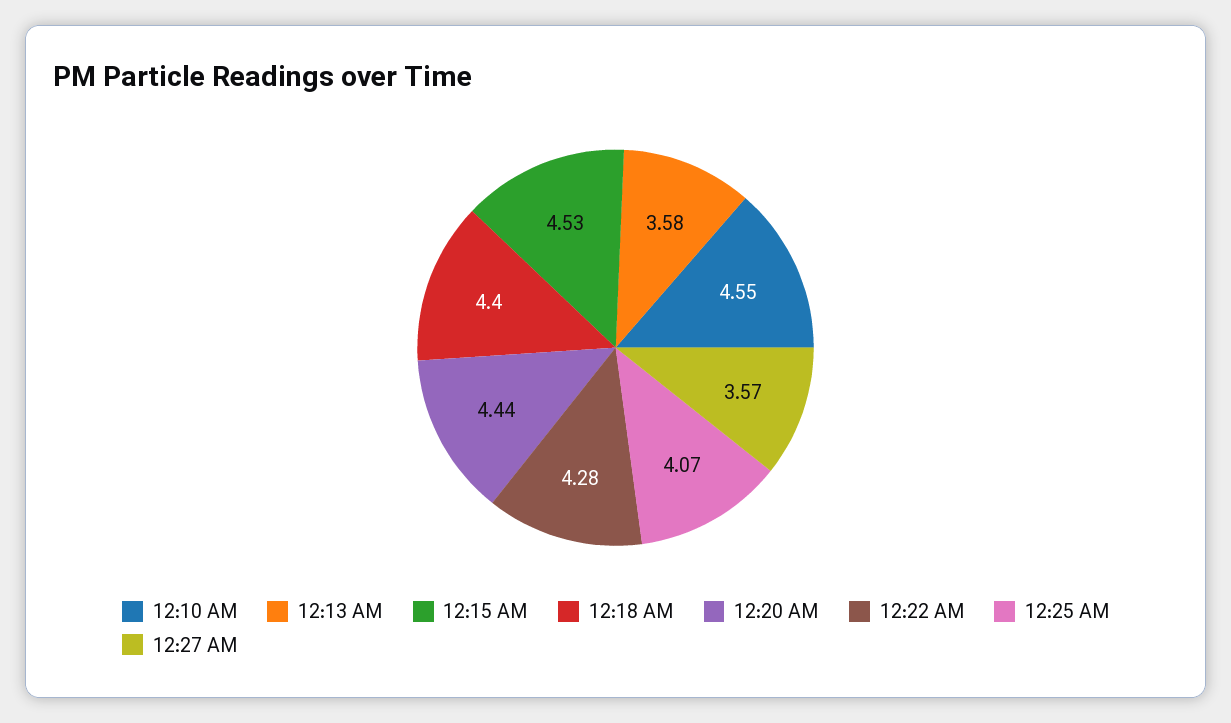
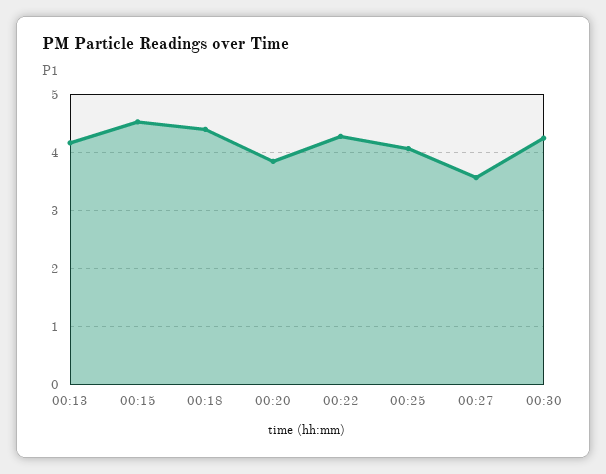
12:10 AM: 4.55 -> none
12:13 AM: 3.58 -> 4.2
12:20 AM: 4.44 -> 3.8
00:30: none -> 4.2

